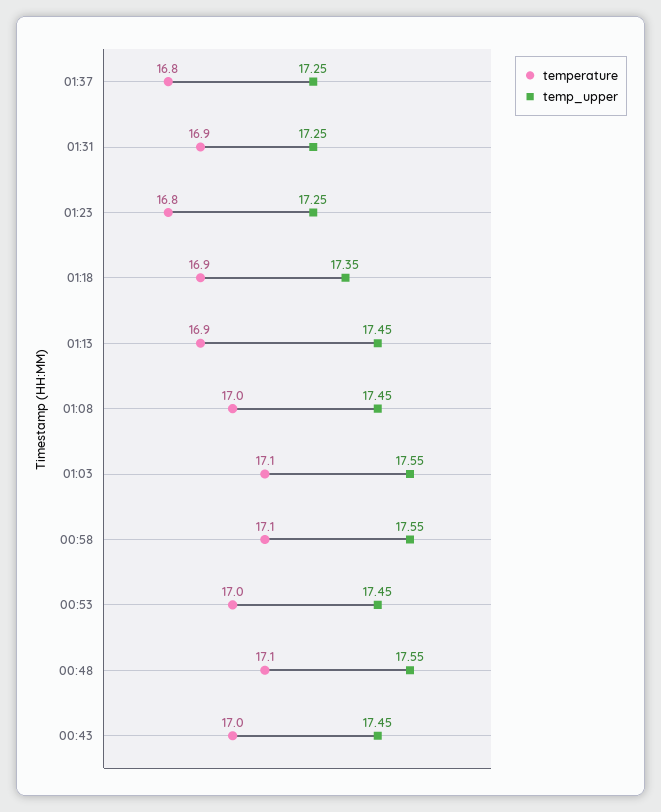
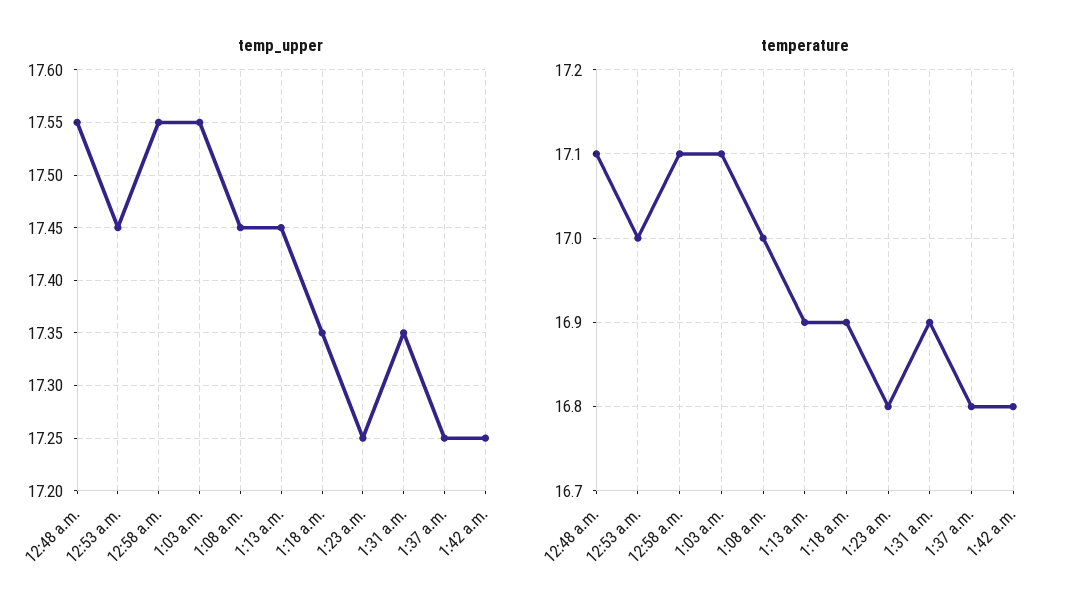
temp_upper, 01:31: 17.25 -> 17.35
temperature, 00:43: 17 -> none
temp_upper, 00:43: 17.45 -> none
temp_upper, 1:42 a.m.: none -> 17.25
temperature, 1:42 a.m.: none -> 16.8

